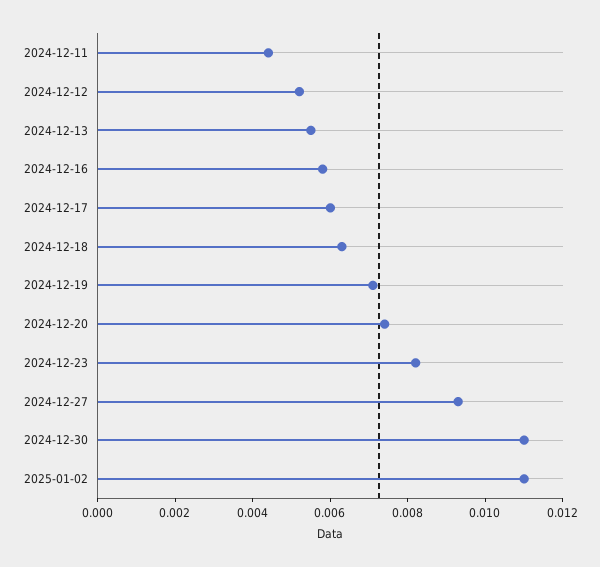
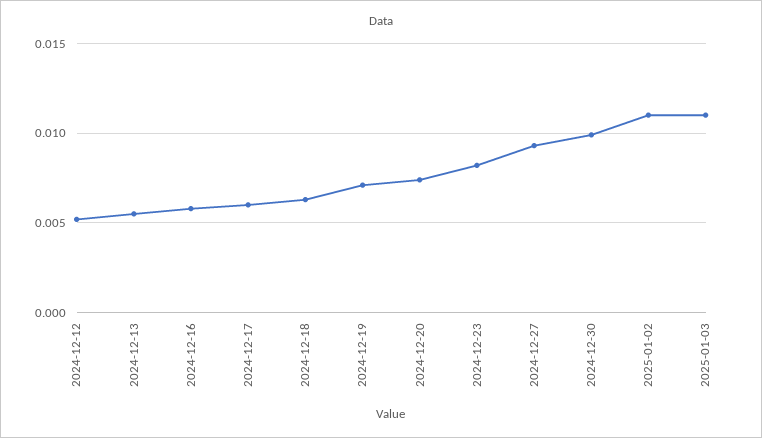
2024-12-11: 0.0045 -> none
2024-12-30: 0.011 -> 0.01
2025-01-03: none -> 0.011

